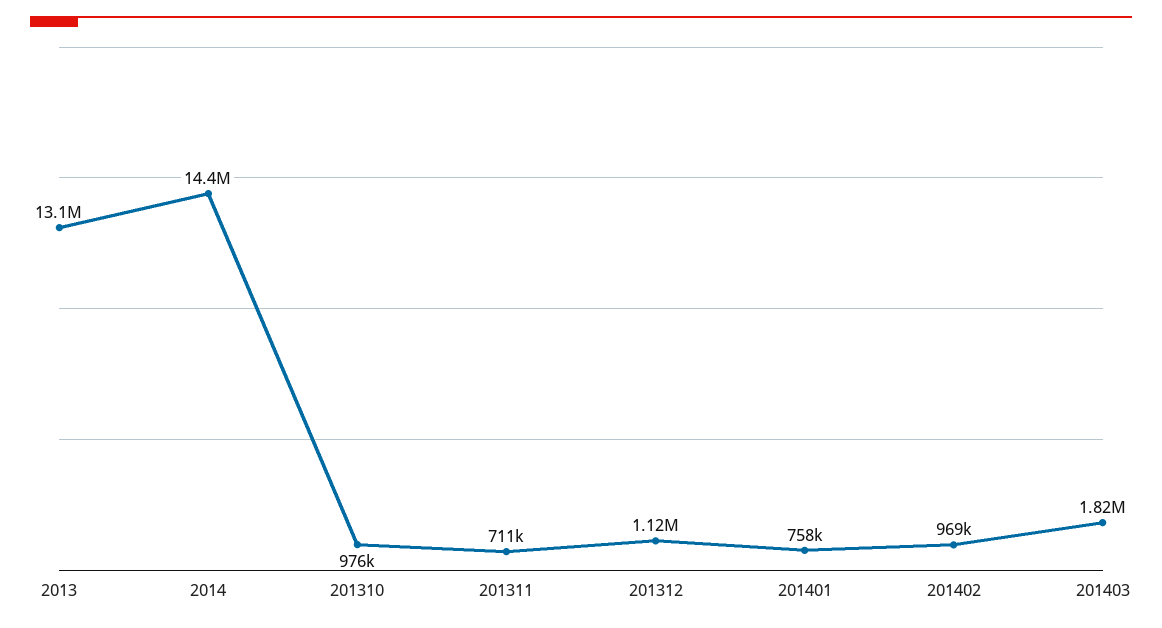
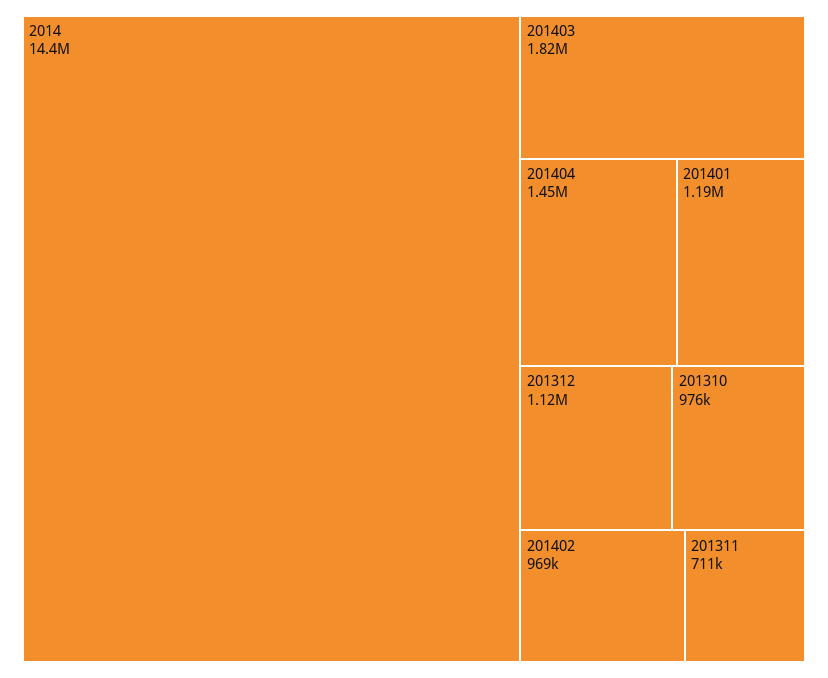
2013: 13100000 -> none
201401: 758000 -> 1190000
201404: none -> 1450000

